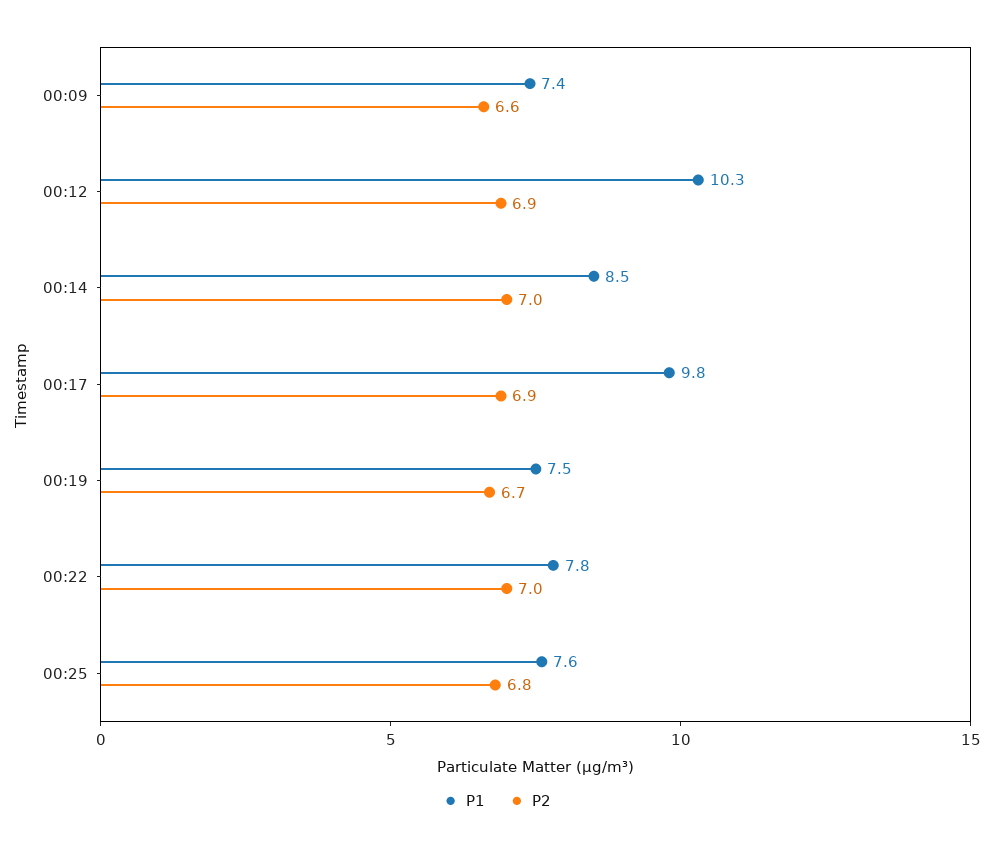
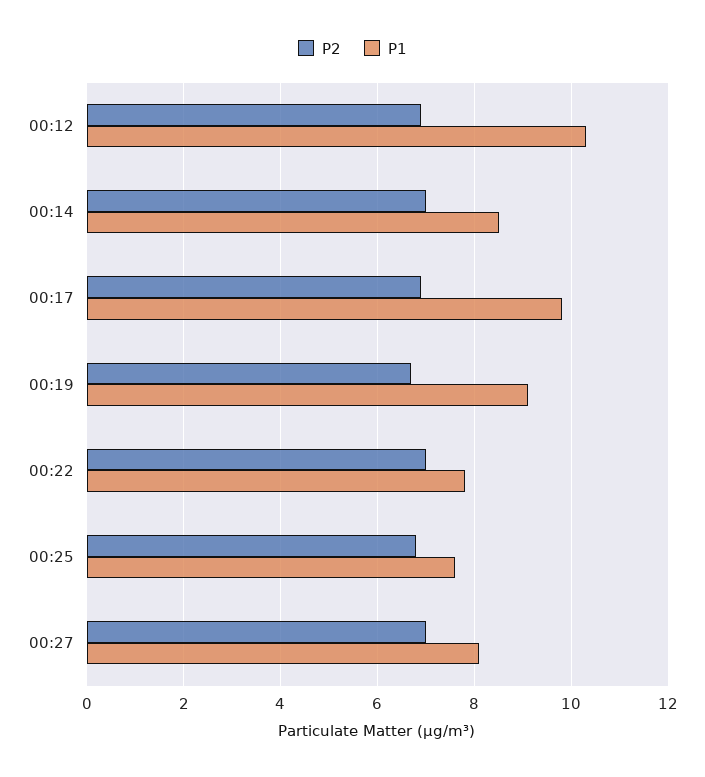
P1, 00:09: 7.4 -> none
P2, 00:09: 6.6 -> none
P1, 00:19: 7.5 -> 9
P2, 00:27: none -> 7
P1, 00:27: none -> 8

